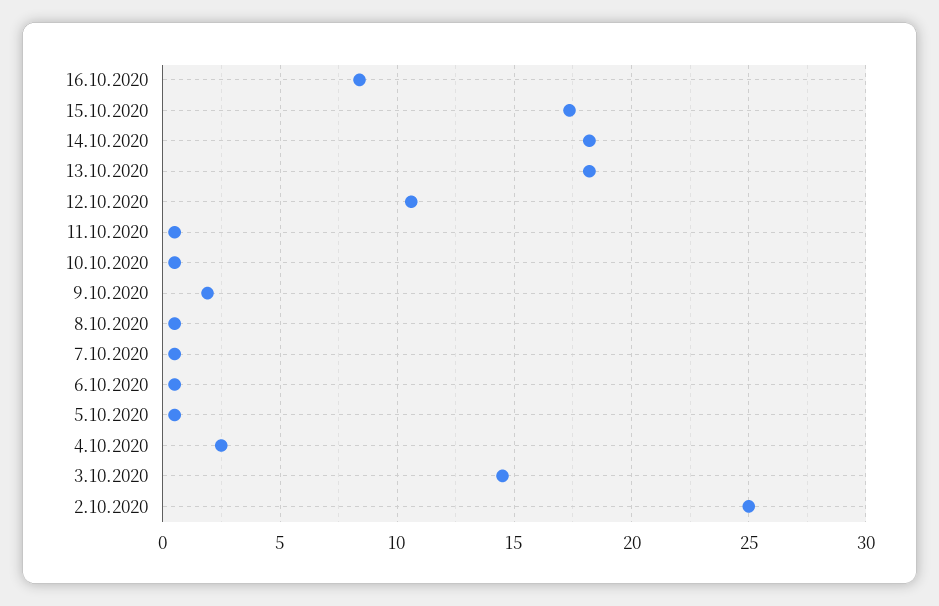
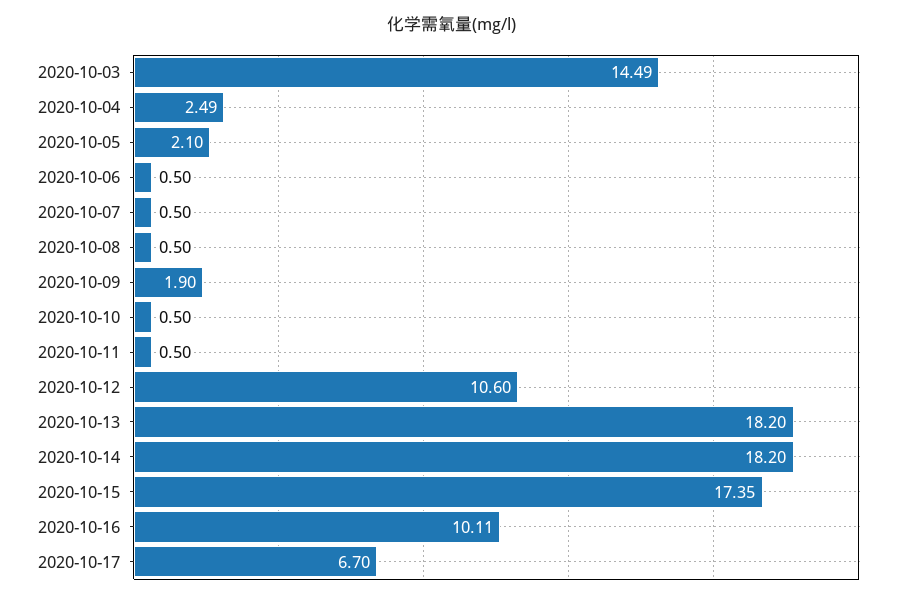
16.10.2020: 8.5 -> 10.11
5.10.2020: 0.5 -> 2.1
2.10.2020: 25 -> none
2020-10-17: none -> 6.7

